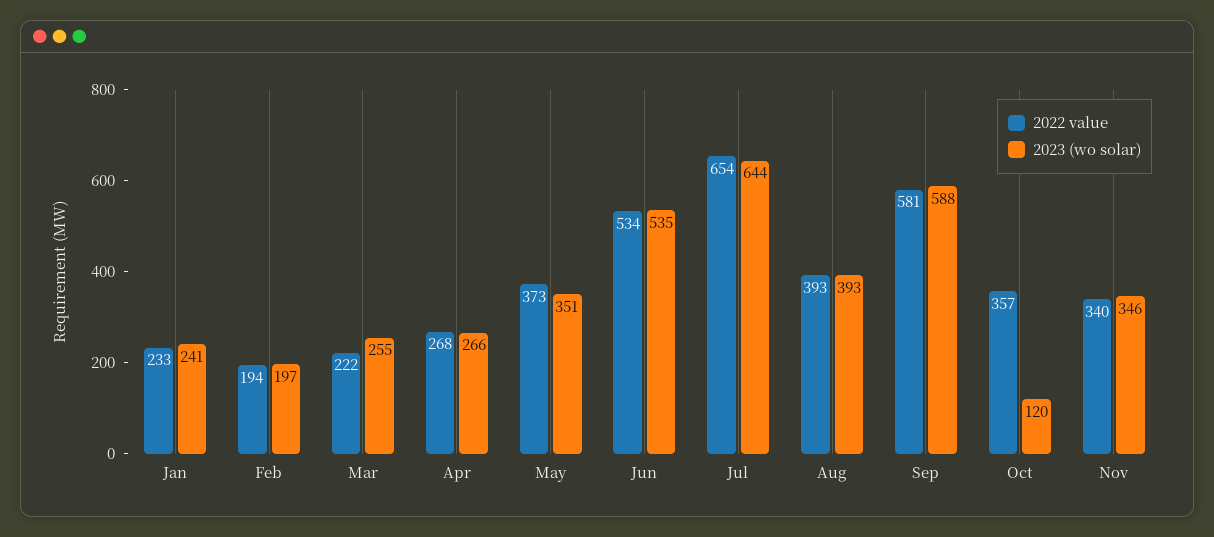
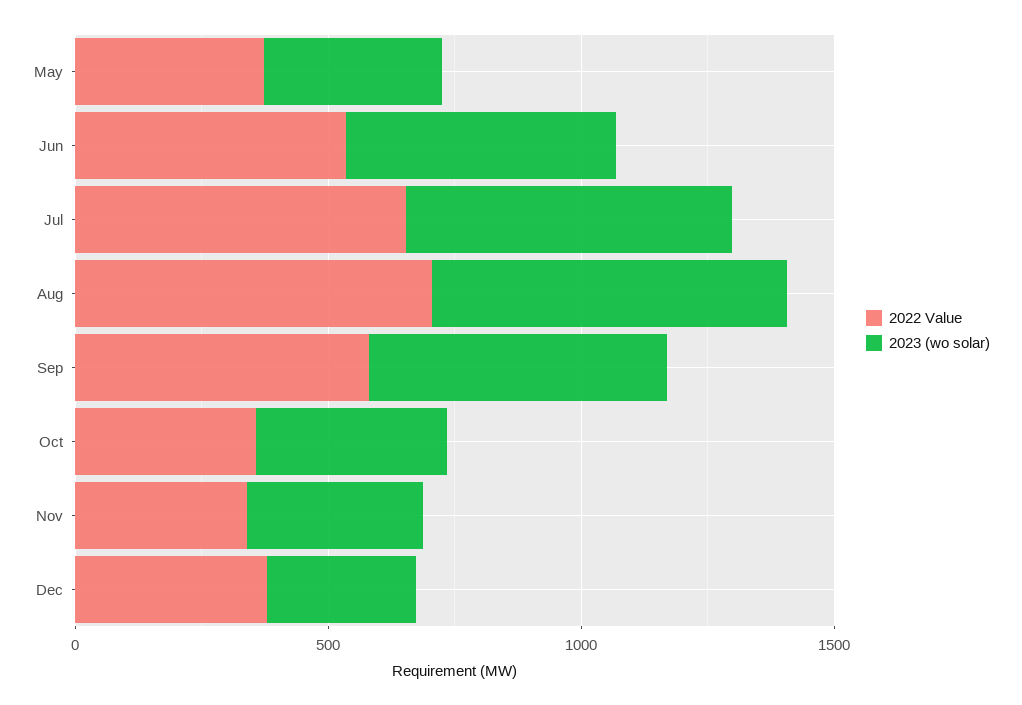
2022 value, Jan: 233 -> none
2023 (wo solar), Jan: 241 -> none
2022 value, Feb: 194 -> none
2023 (wo solar), Feb: 197 -> none
2022 value, Mar: 222 -> none
2023 (wo solar), Mar: 255 -> none
2022 value, Apr: 268 -> none
2023 (wo solar), Apr: 266 -> none
2022 value, Aug: 393 -> 700
2023 (wo solar), Aug: 393 -> 700
2023 (wo solar), Oct: 120 -> 400
2022 value, Dec: none -> 400
2023 (wo solar), Dec: none -> 300

